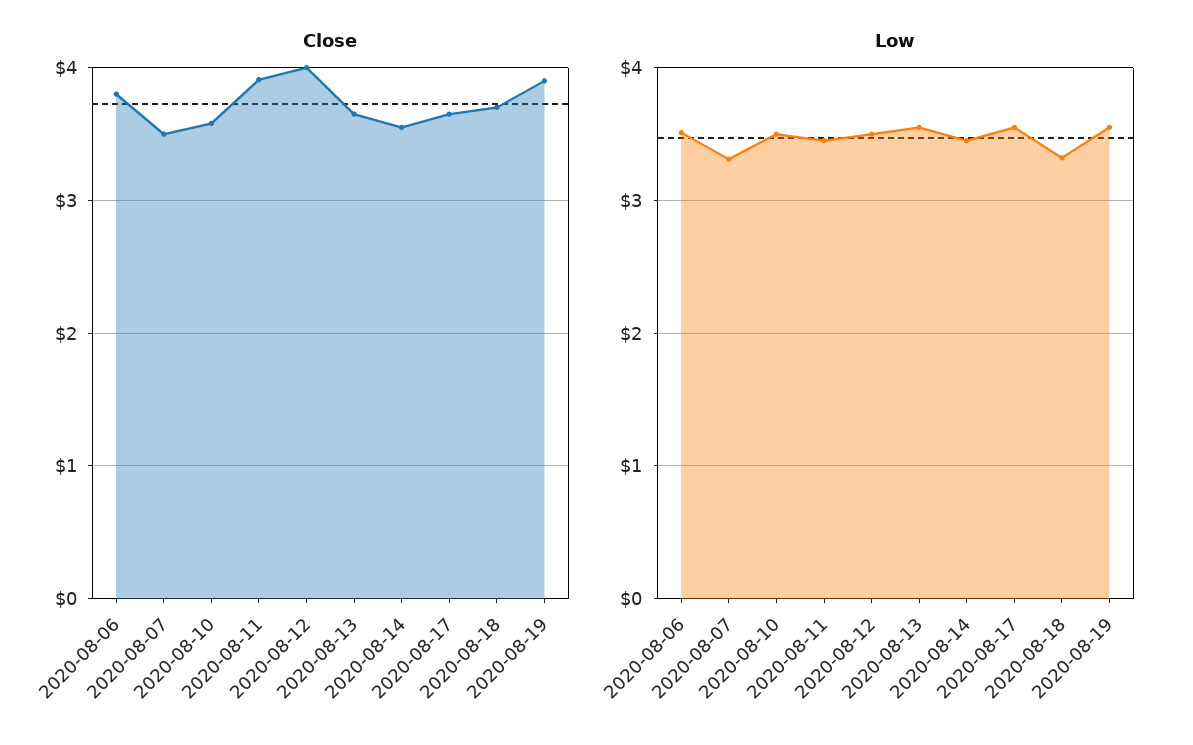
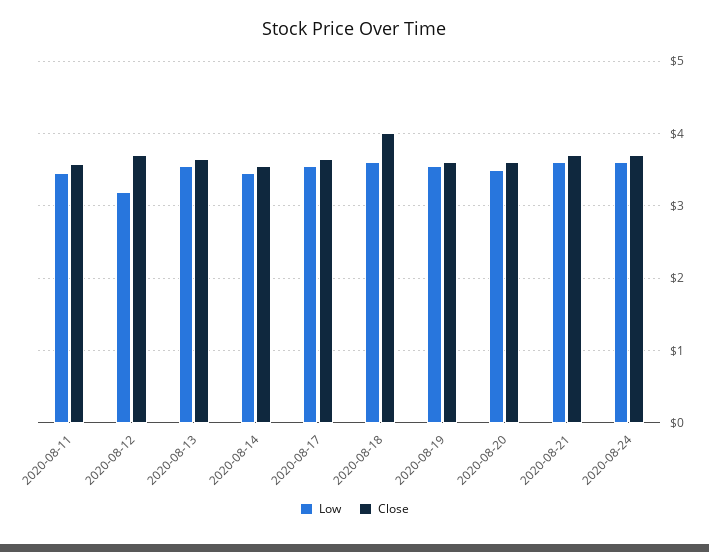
Close, 2020-08-06: 3.8 -> none
Close, 2020-08-07: 3.5 -> none
Close, 2020-08-10: 3.6 -> none
Close, 2020-08-11: 3.9 -> 3.6
Close, 2020-08-12: 4 -> 3.7
Close, 2020-08-18: 3.7 -> 4
Close, 2020-08-19: 3.9 -> 3.6
Low, 2020-08-06: 3.5 -> none
Low, 2020-08-07: 3.3 -> none
Low, 2020-08-10: 3.5 -> none
Low, 2020-08-12: 3.5 -> 3.2
Low, 2020-08-18: 3.3 -> 3.6
Low, 2020-08-20: none -> 3.5
Close, 2020-08-20: none -> 3.6
Low, 2020-08-21: none -> 3.6
Close, 2020-08-21: none -> 3.7
Low, 2020-08-24: none -> 3.6
Close, 2020-08-24: none -> 3.7

